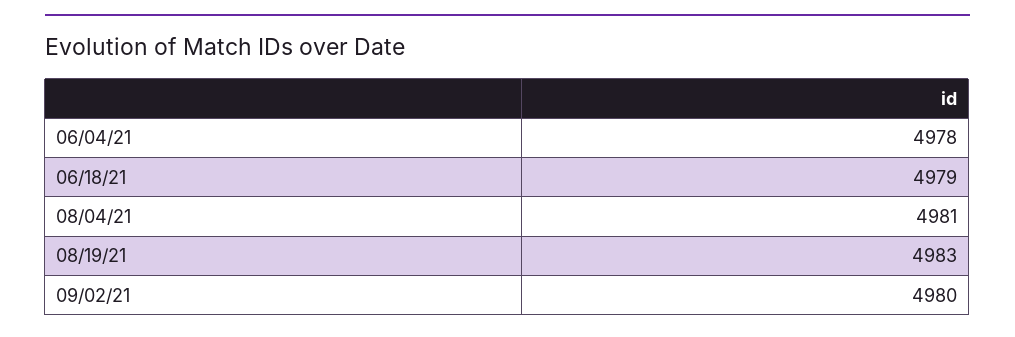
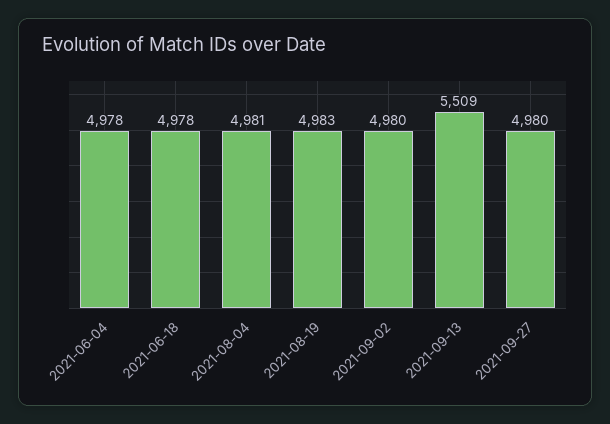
06/18/21: 4979 -> 4978
2021-09-13: none -> 5509
2021-09-27: none -> 4980

